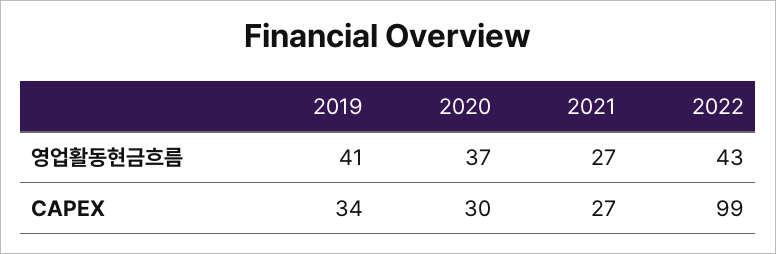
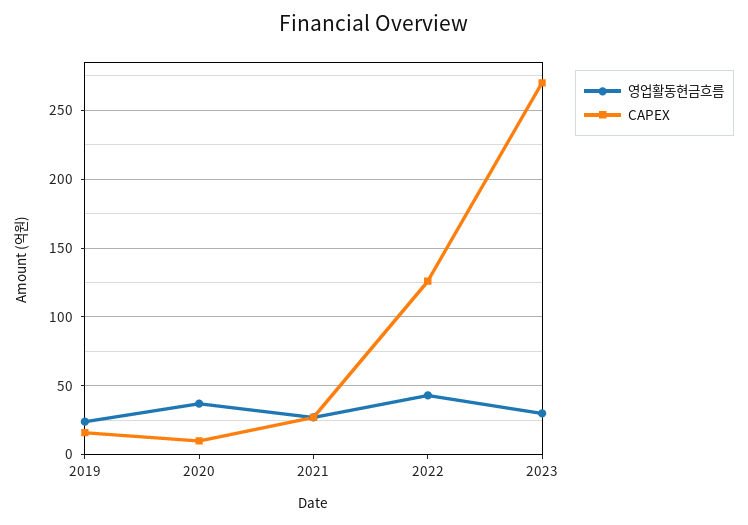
영업활동현금흐름, 2019: 41 -> 25
CAPEX, 2019: 34 -> 15
CAPEX, 2020: 30 -> 10
CAPEX, 2022: 99 -> 125
영업활동현금흐름, 2023: none -> 30
CAPEX, 2023: none -> 270

